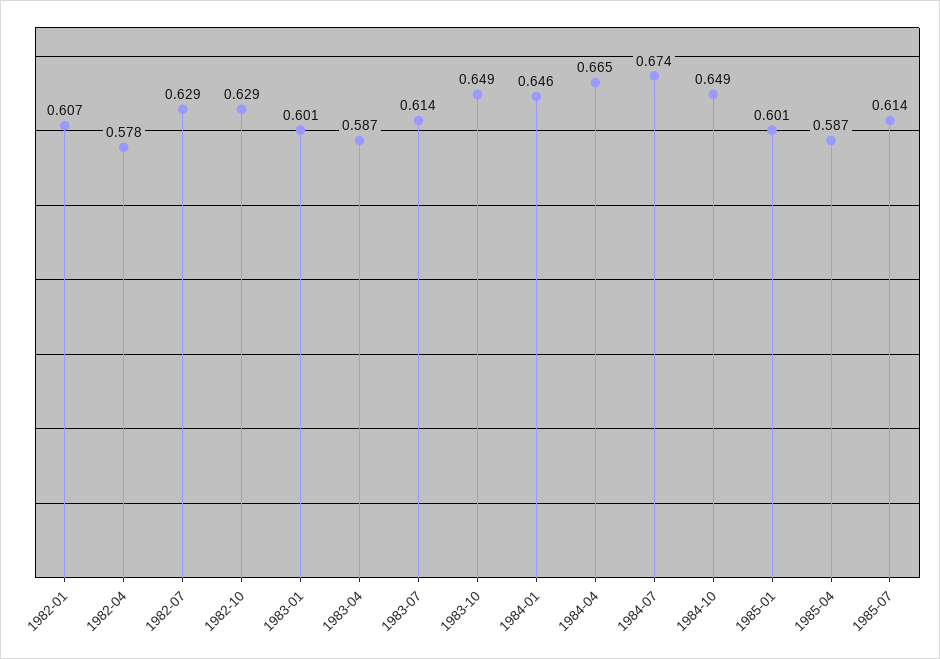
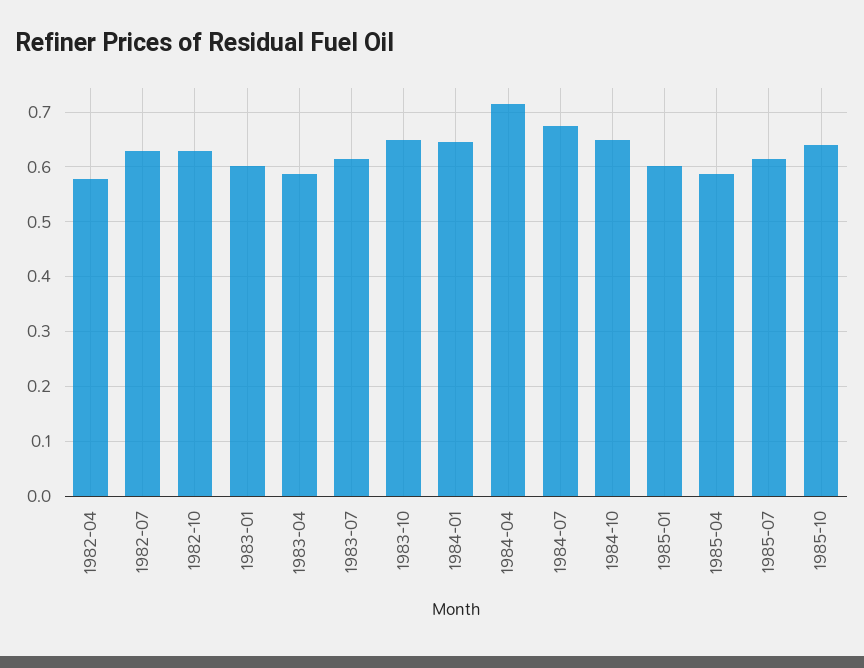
1982-01: 0.607 -> none
1984-04: 0.665 -> 0.72
1985-10: none -> 0.64

